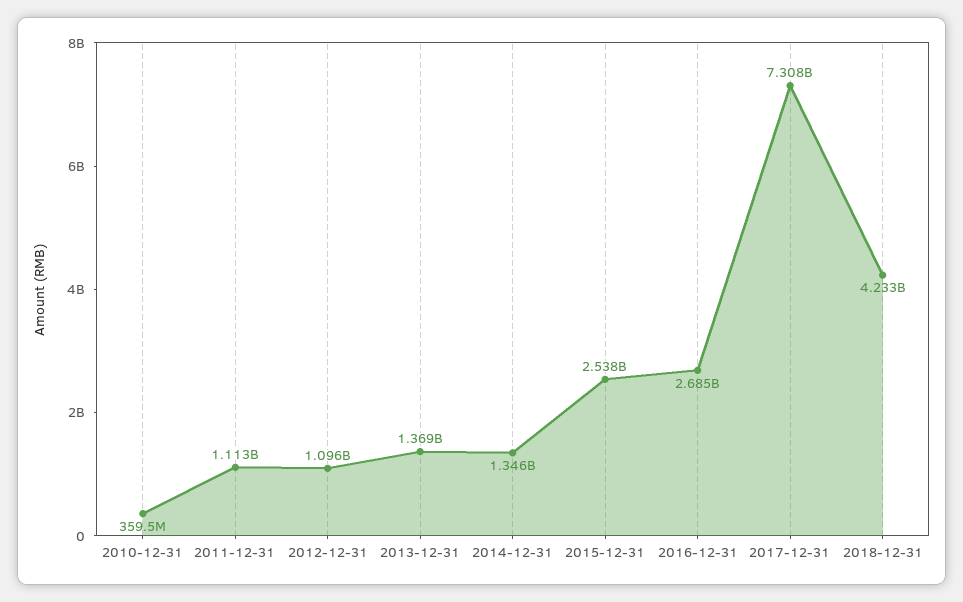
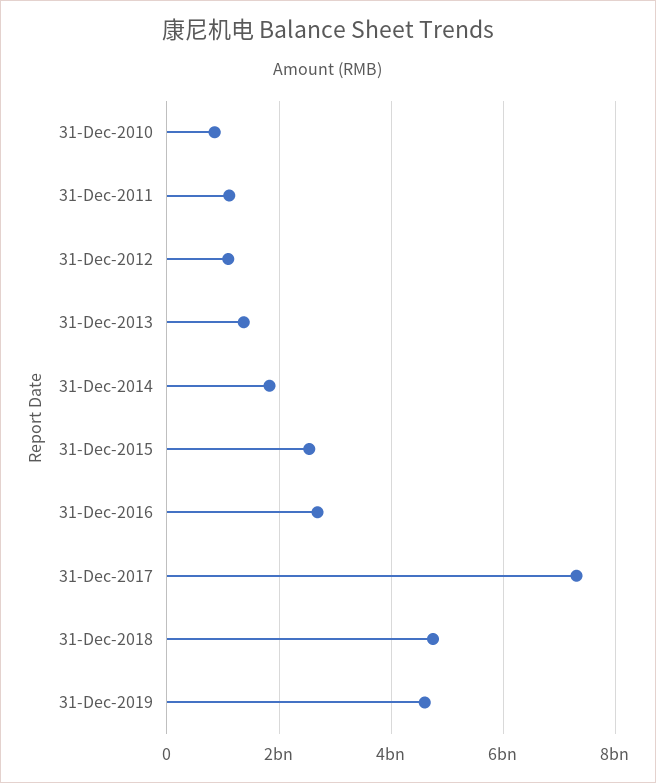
2010-12-31: 359500000 -> 800000000
2014-12-31: 1346000000 -> 1800000000
2018-12-31: 4233000000 -> 4800000000
31-Dec-2019: none -> 4600000000

